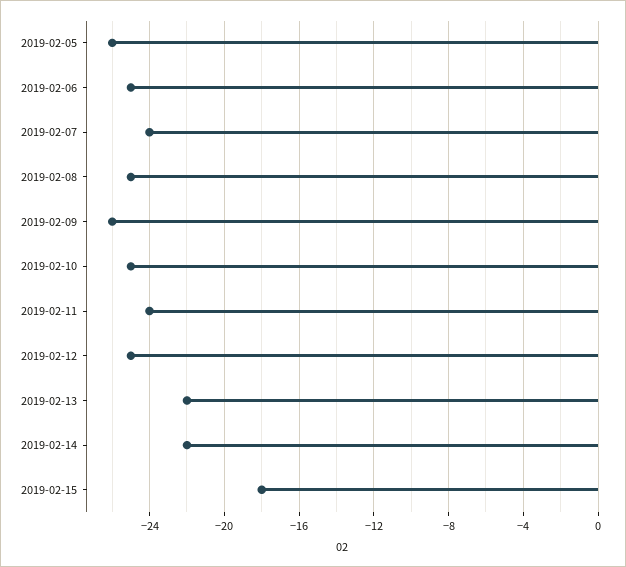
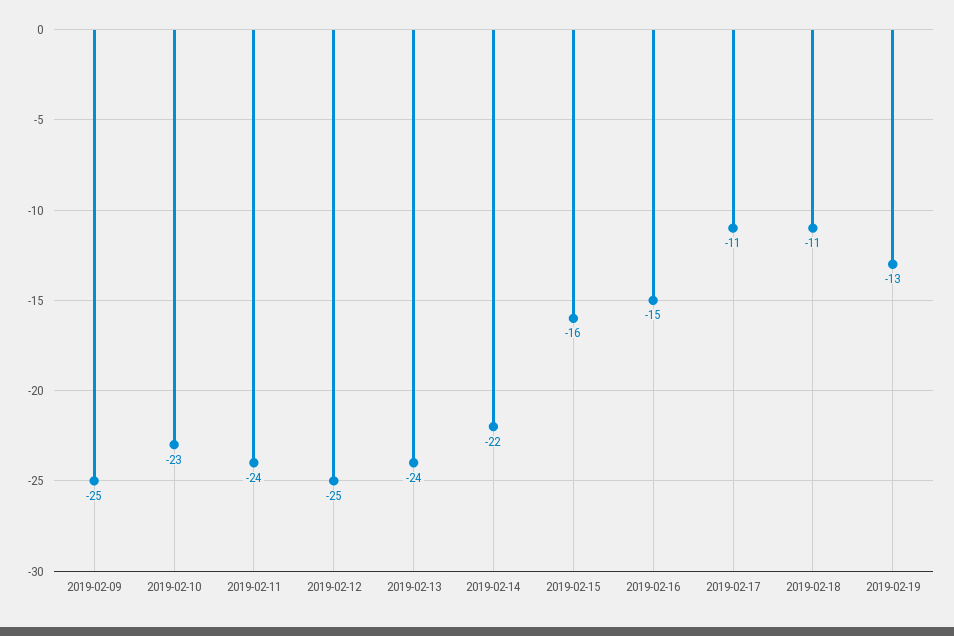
2019-02-05: -26 -> none
2019-02-06: -25 -> none
2019-02-07: -24 -> none
2019-02-08: -25 -> none
2019-02-09: -26 -> -25
2019-02-10: -25 -> -23
2019-02-13: -22 -> -24
2019-02-15: -18 -> -16
2019-02-16: none -> -15
2019-02-17: none -> -11
2019-02-18: none -> -11
2019-02-19: none -> -13

